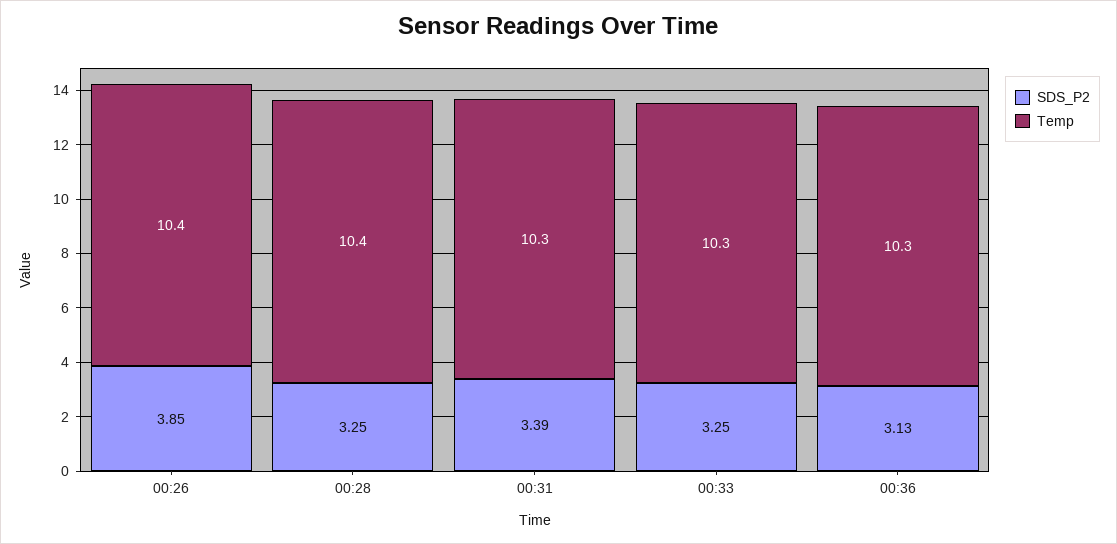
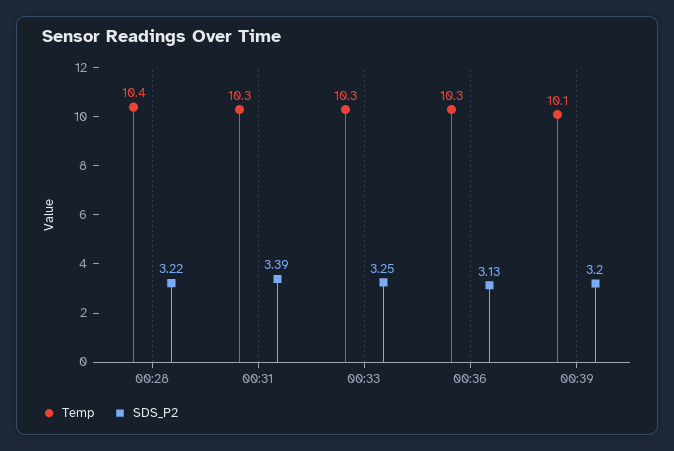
SDS_P2, 00:26: 3.85 -> none
Temp, 00:26: 10.4 -> none
SDS_P2, 00:28: 3.25 -> 3.22
Temp, 00:39: none -> 10.1
SDS_P2, 00:39: none -> 3.2

